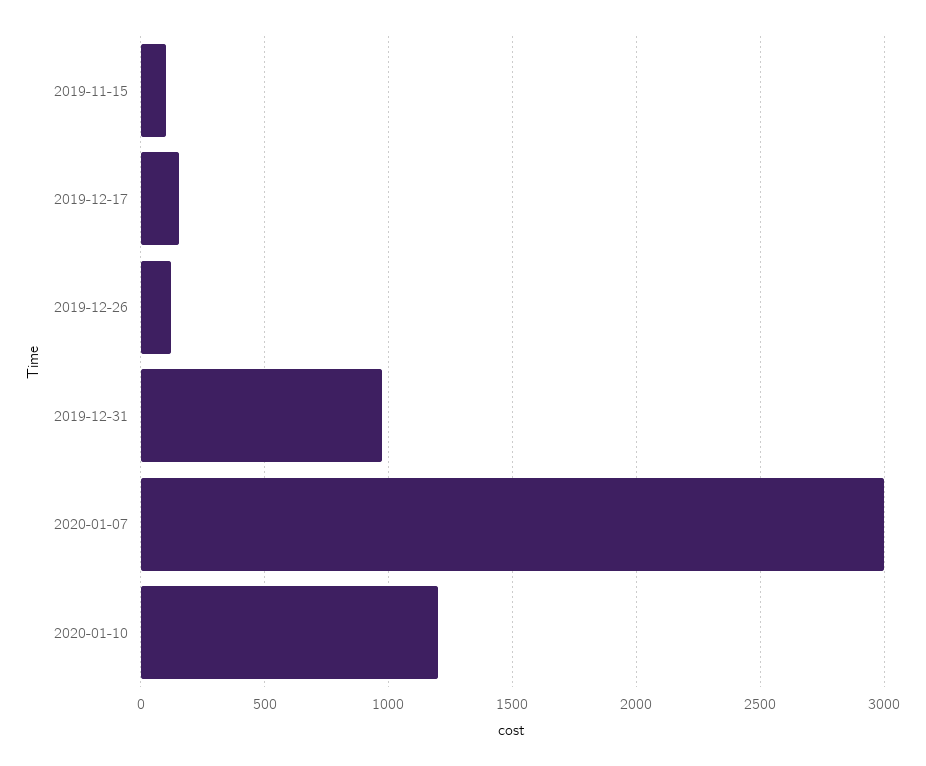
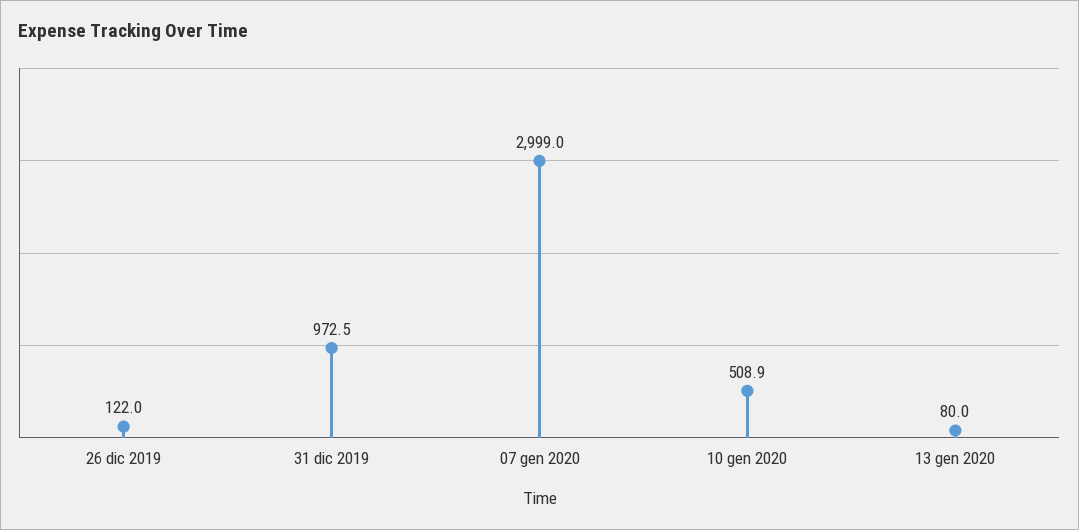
2019-11-15: 100 -> none
2019-12-17: 150 -> none
2020-01-10: 1200 -> 508.9
13 gen 2020: none -> 80

